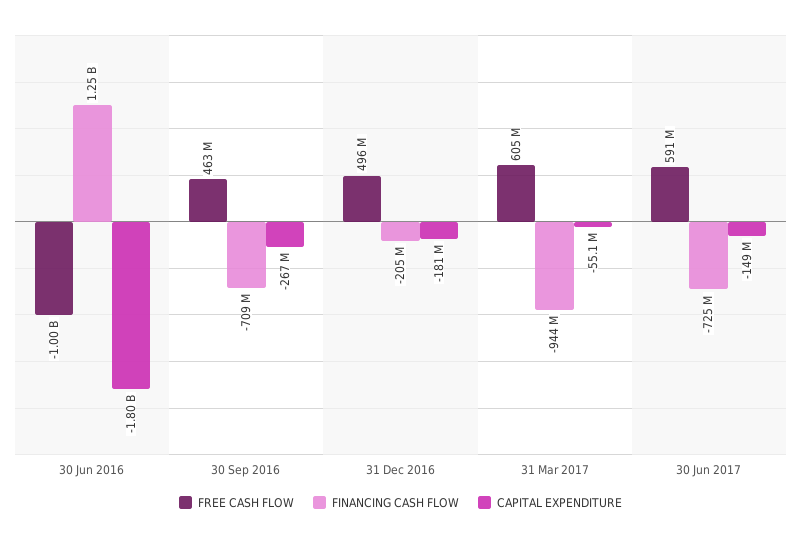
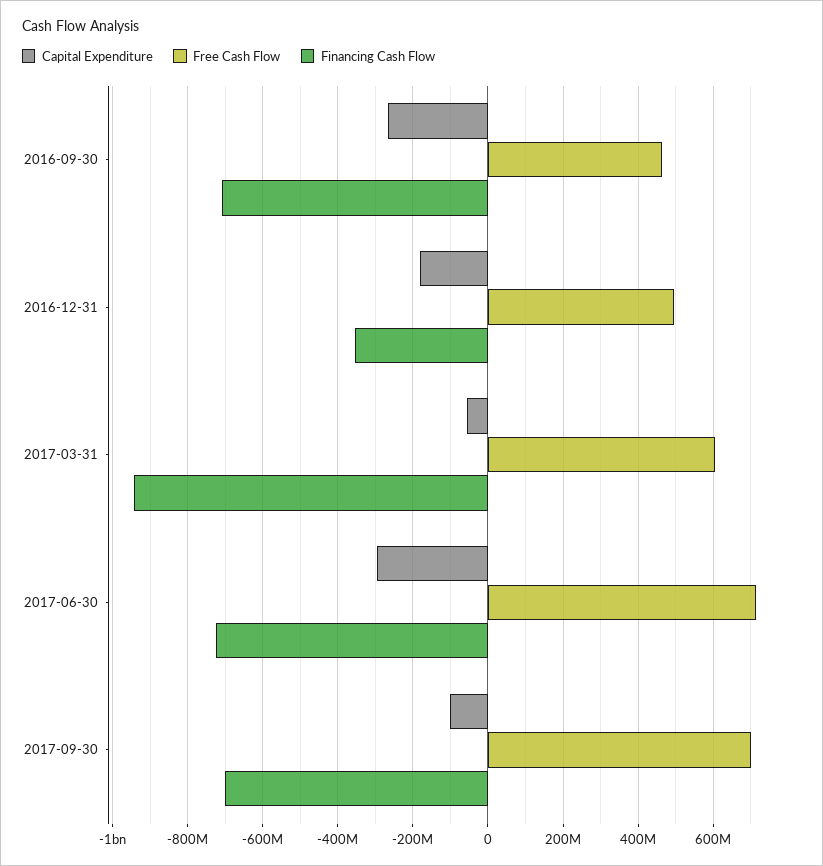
FREE CASH FLOW, 30 Jun 2016: -1000000000 -> none
FINANCING CASH FLOW, 30 Jun 2016: 1250000000 -> none
CAPITAL EXPENDITURE, 30 Jun 2016: -1800000000 -> none
FINANCING CASH FLOW, 31 Dec 2016: -205000000 -> -360000000
FREE CASH FLOW, 30 Jun 2017: 591000000 -> 720000000
CAPITAL EXPENDITURE, 30 Jun 2017: -149000000 -> -300000000
CAPITAL EXPENDITURE, 2017-09-30: none -> -100000000
FREE CASH FLOW, 2017-09-30: none -> 700000000
FINANCING CASH FLOW, 2017-09-30: none -> -700000000

